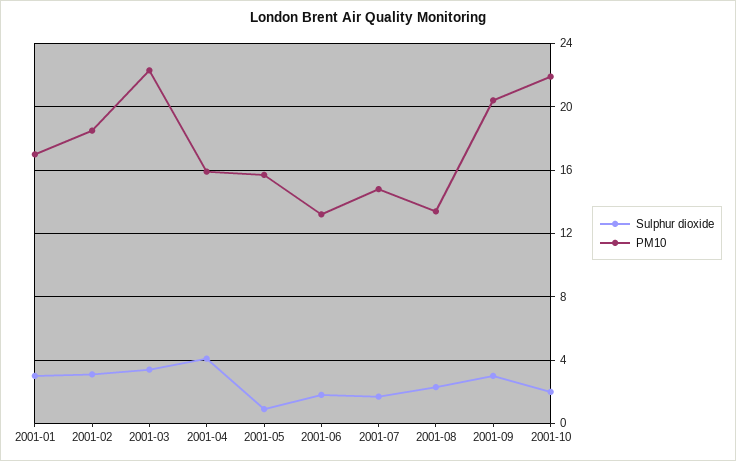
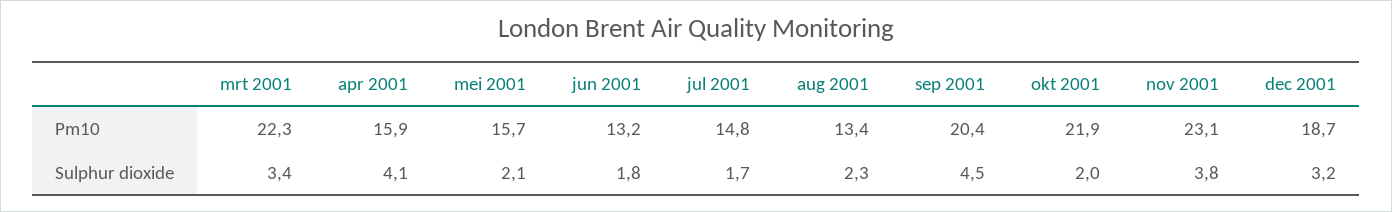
Sulphur dioxide, 2001-01: 3 -> none
PM10, 2001-01: 17 -> none
Sulphur dioxide, 2001-02: 3 -> none
PM10, 2001-02: 18.5 -> none
Sulphur dioxide, 2001-05: 1 -> 2.1
Sulphur dioxide, 2001-09: 3 -> 4.5
PM10, nov 2001: none -> 23.1
PM10, dec 2001: none -> 18.7
Sulphur dioxide, nov 2001: none -> 3.8
Sulphur dioxide, dec 2001: none -> 3.2

